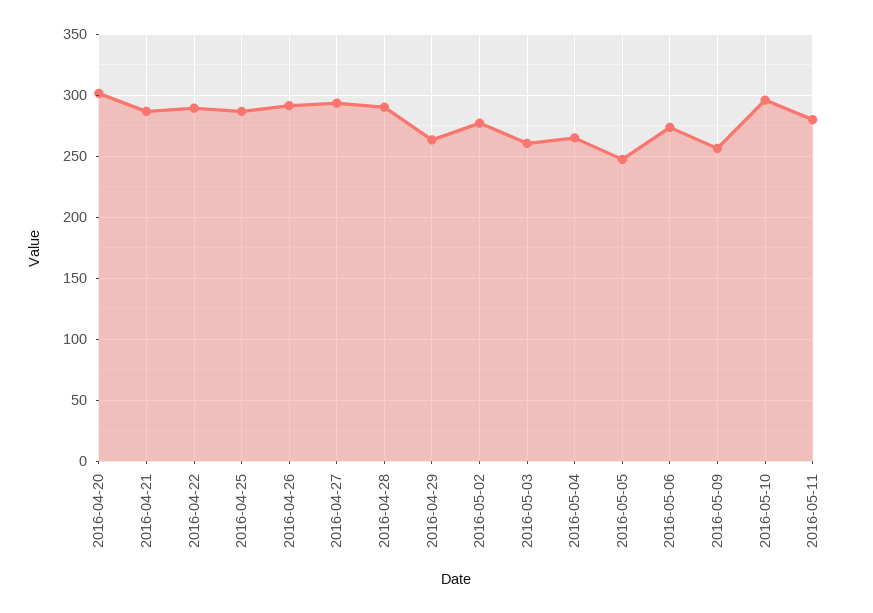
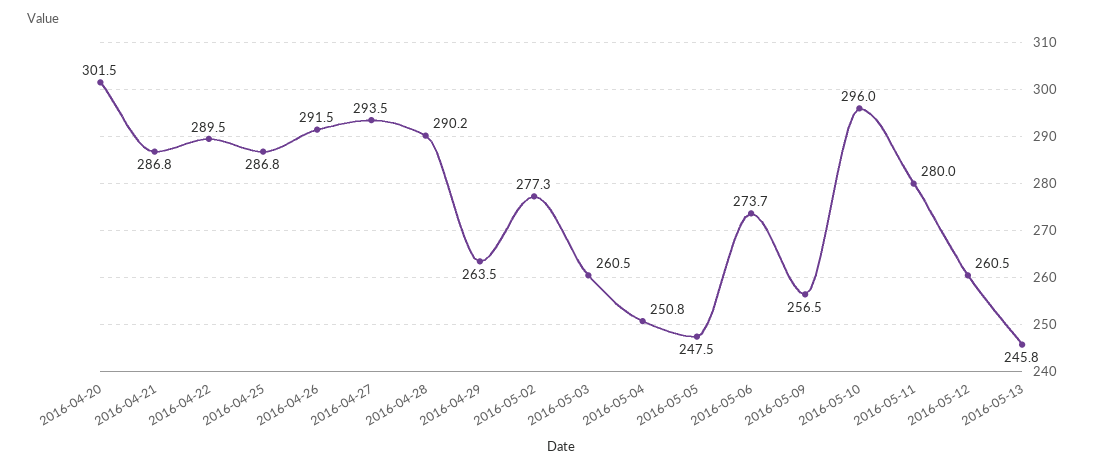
2016-05-04: 265 -> 250.8
2016-05-12: none -> 260.5
2016-05-13: none -> 245.8

